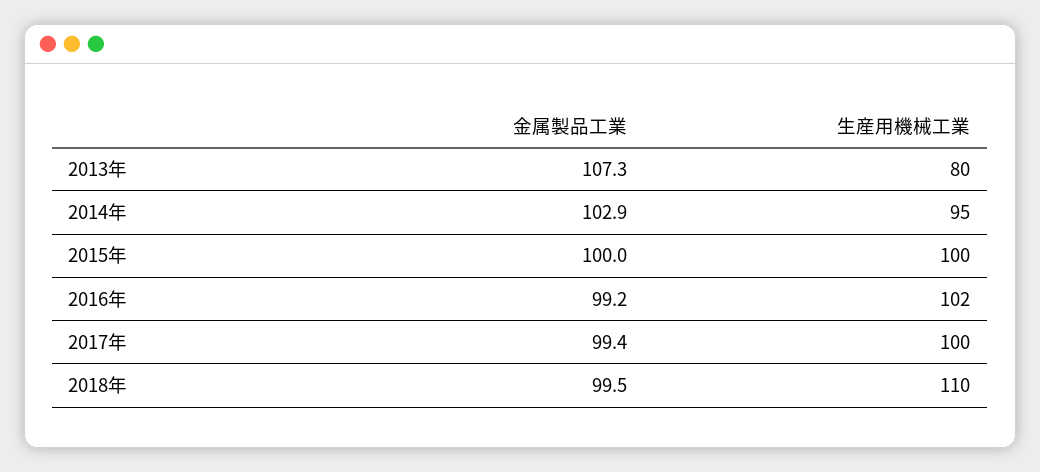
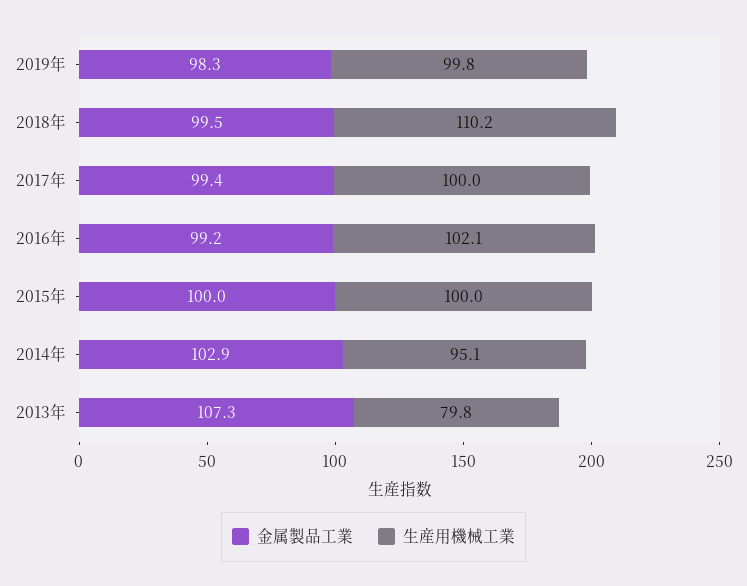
金属製品工業, 2019年: none -> 98.3
生産用機械工業, 2019年: none -> 99.8

